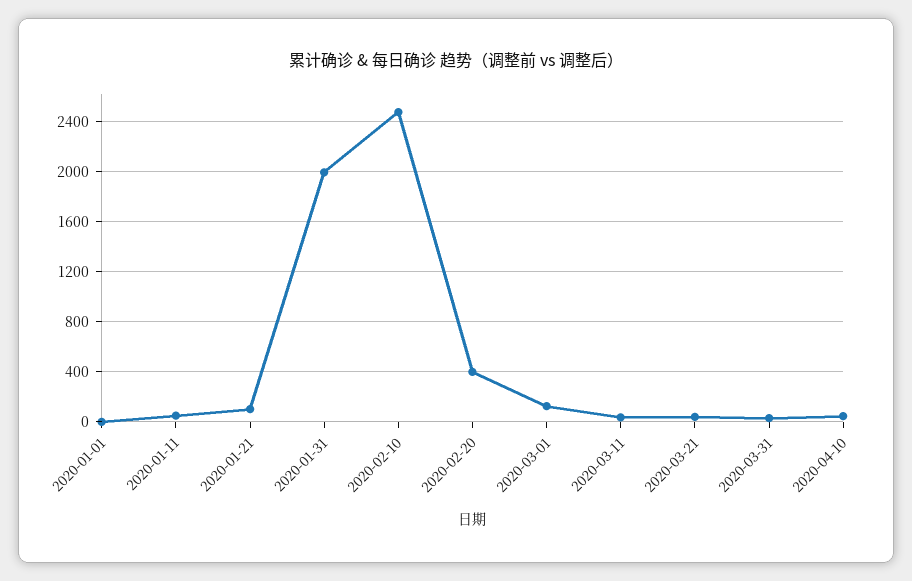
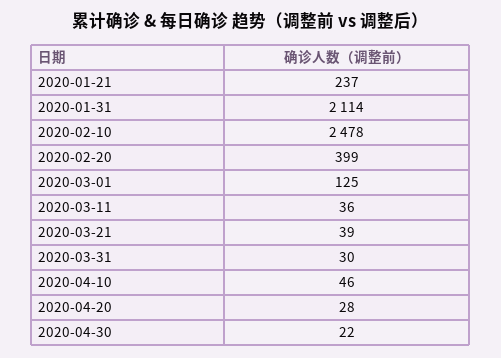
2020-01-01: 0 -> none
2020-01-11: 50 -> none
2020-01-21: 100 -> 237
2020-01-31: 2000 -> 2114
2020-04-20: none -> 28
2020-04-30: none -> 22

